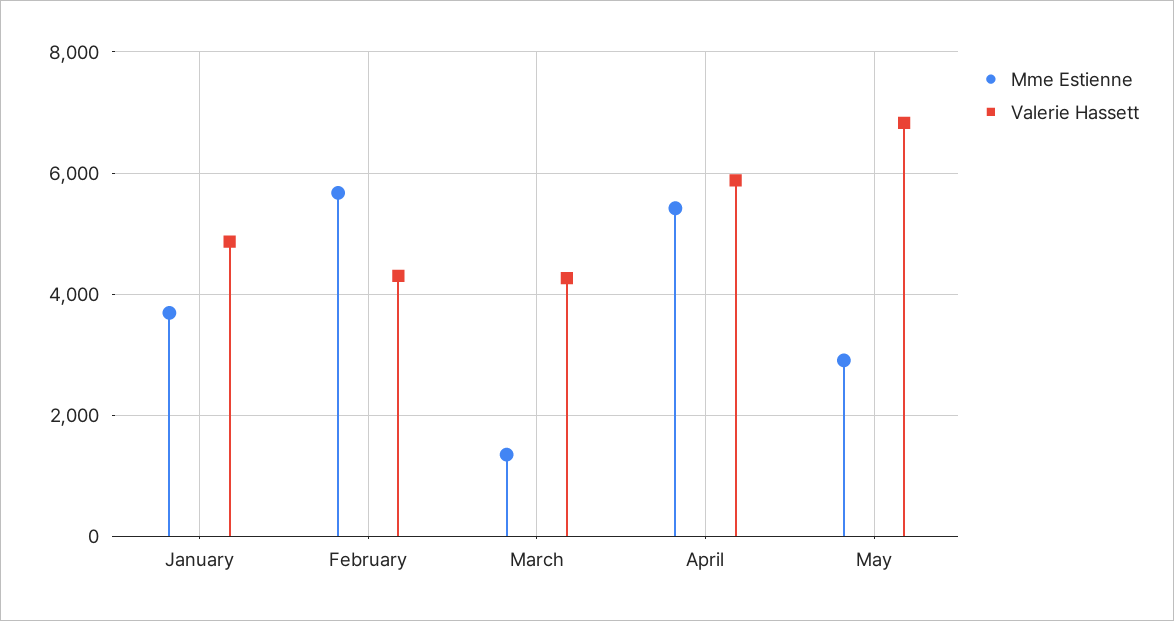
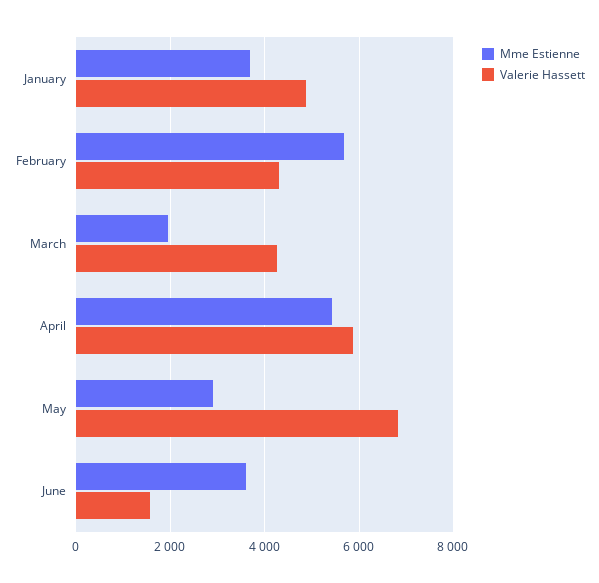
Mme Estienne, March: 1400 -> 2000
Mme Estienne, June: none -> 3600
Valerie Hassett, June: none -> 1600

